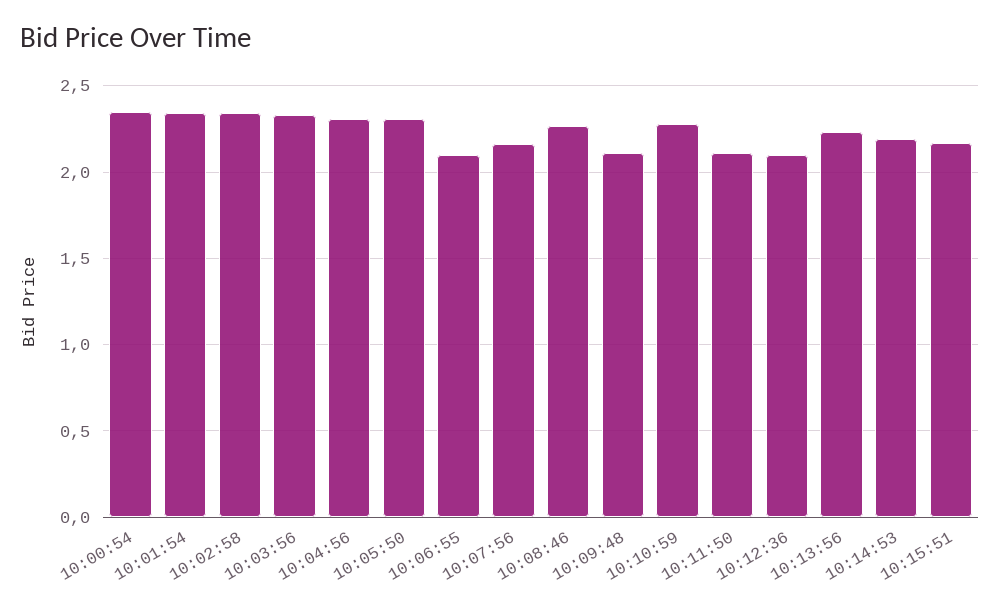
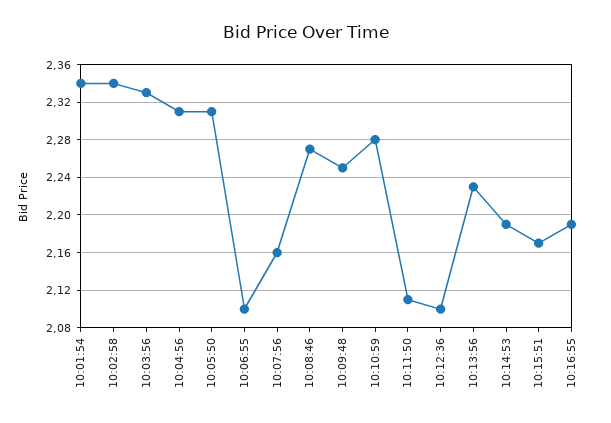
10:00:54: 2.35 -> none
10:09:48: 2.1 -> 2.25
10:16:55: none -> 2.19

